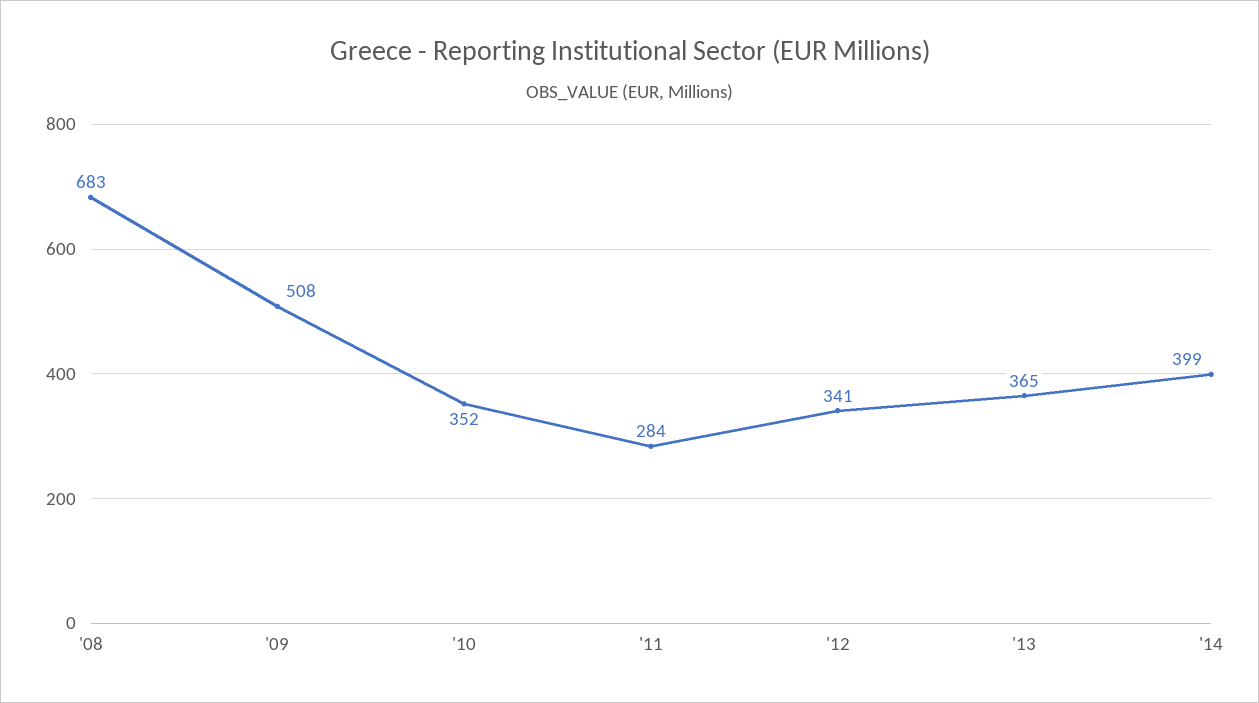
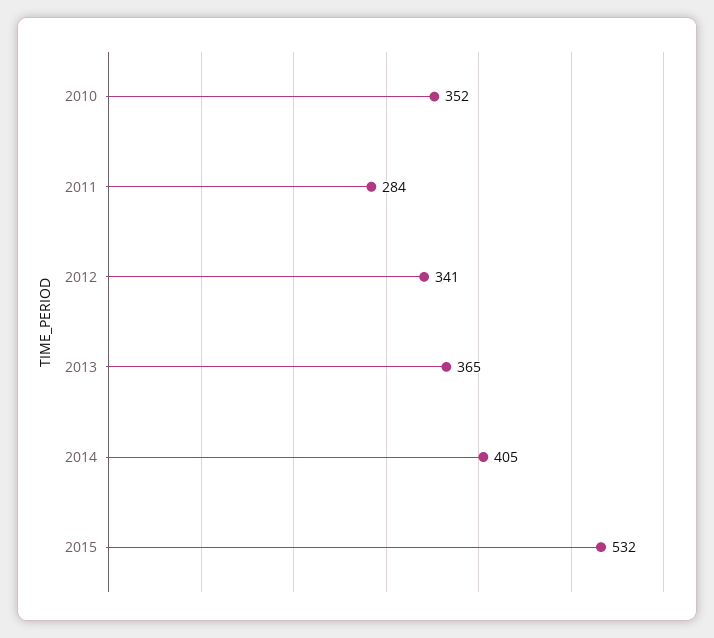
'08: 683 -> none
'09: 508 -> none
'14: 399 -> 405
2015: none -> 532

